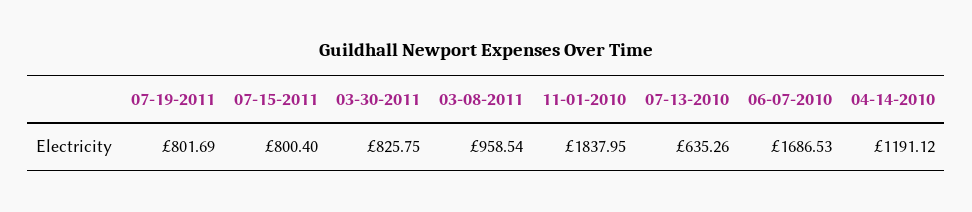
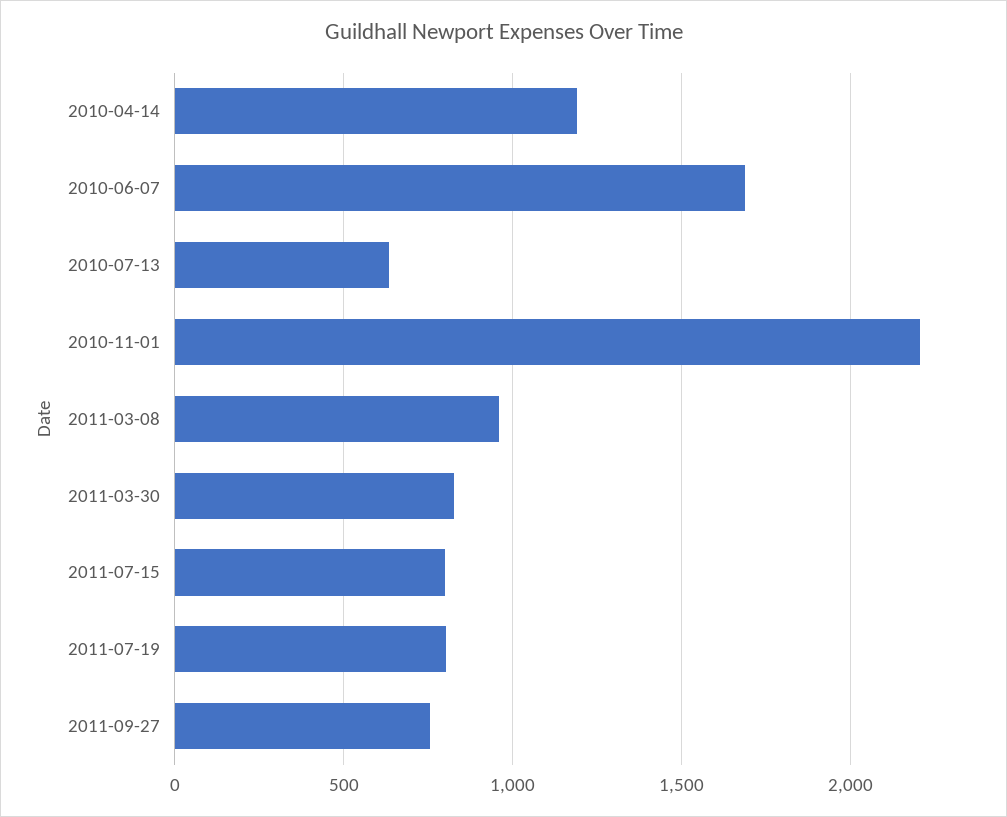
11-01-2010: 1837.95 -> 2200
2011-09-27: none -> 750

